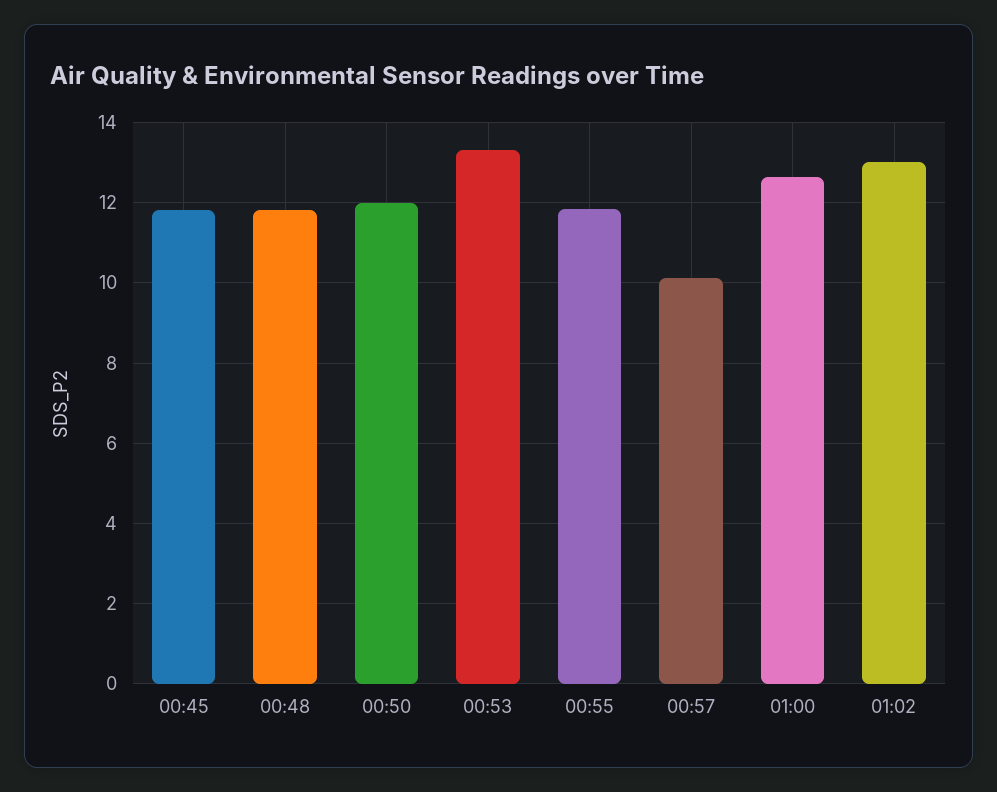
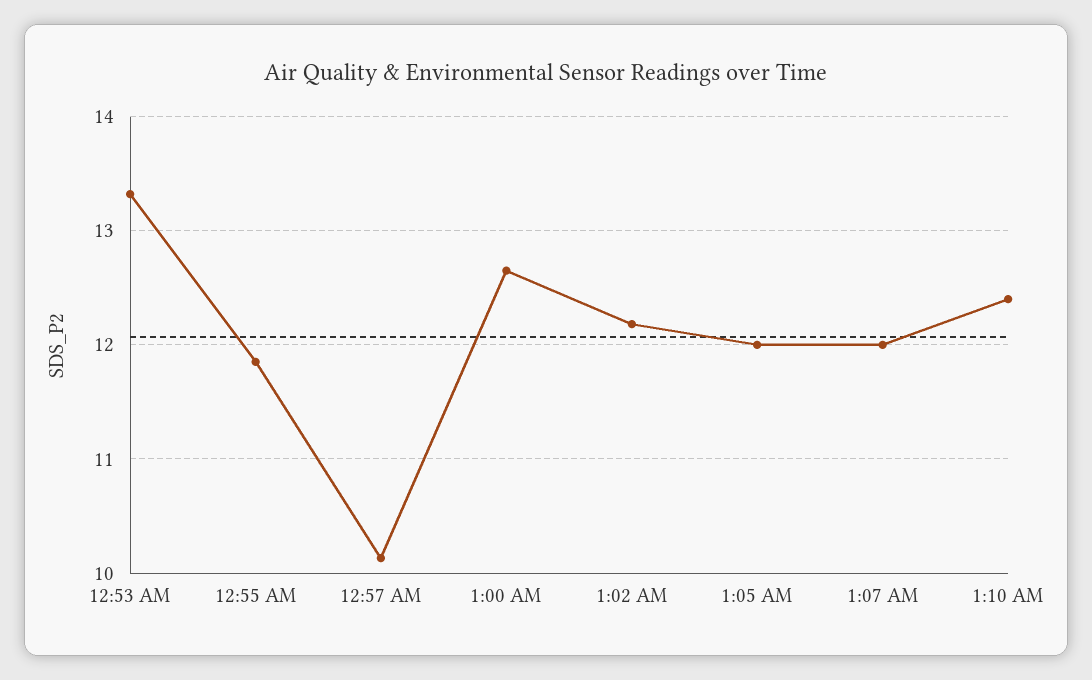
00:45: 11.8 -> none
00:48: 11.8 -> none
00:50: 12 -> none
01:02: 13 -> 12.2
1:05 AM: none -> 12
1:07 AM: none -> 12
1:10 AM: none -> 12.4

